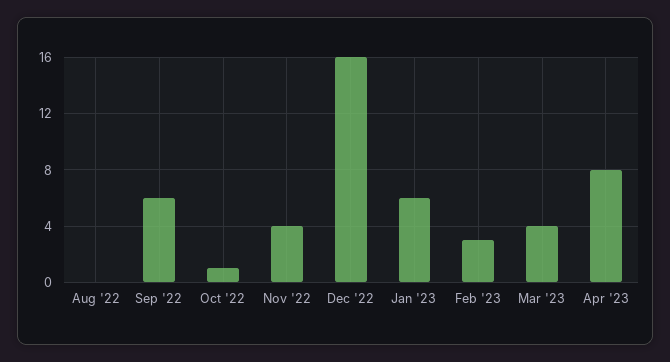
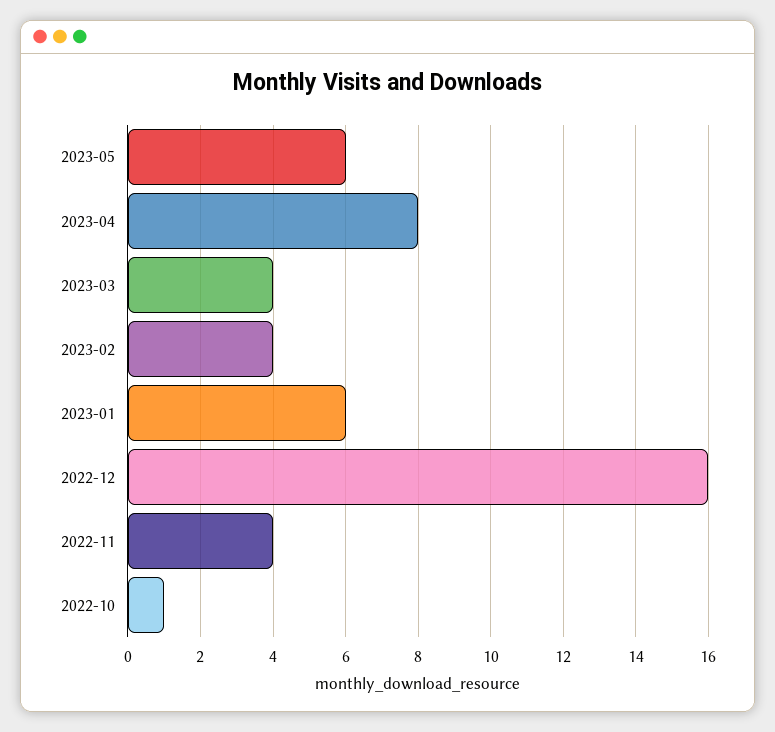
Aug '22: 0 -> none
Sep '22: 6 -> none
Feb '23: 3 -> 4
2023-05: none -> 6

